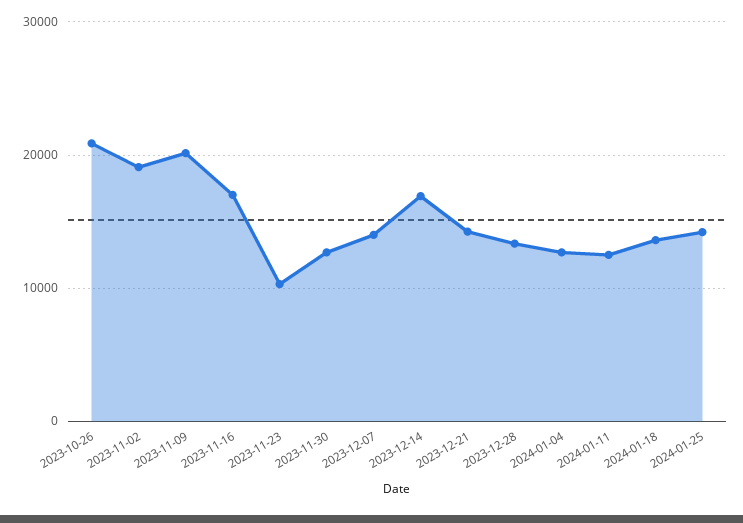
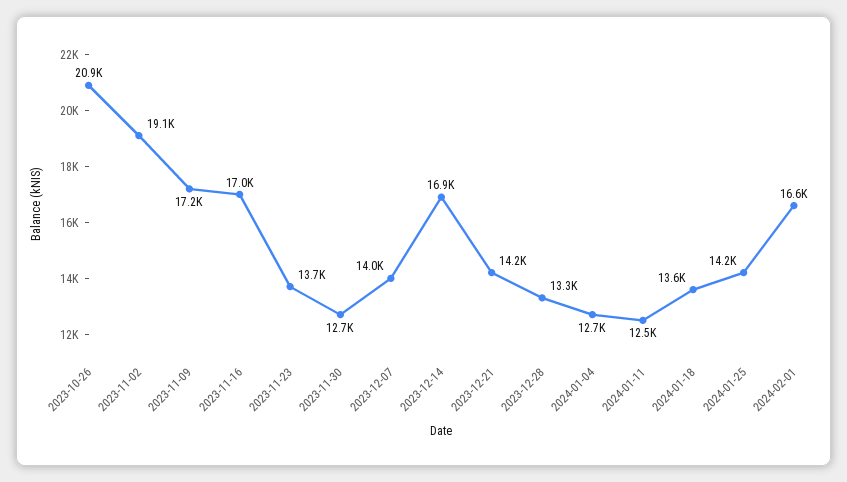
2023-11-09: 20000 -> 17200
2023-11-23: 10000 -> 13700
2024-02-01: none -> 16600

